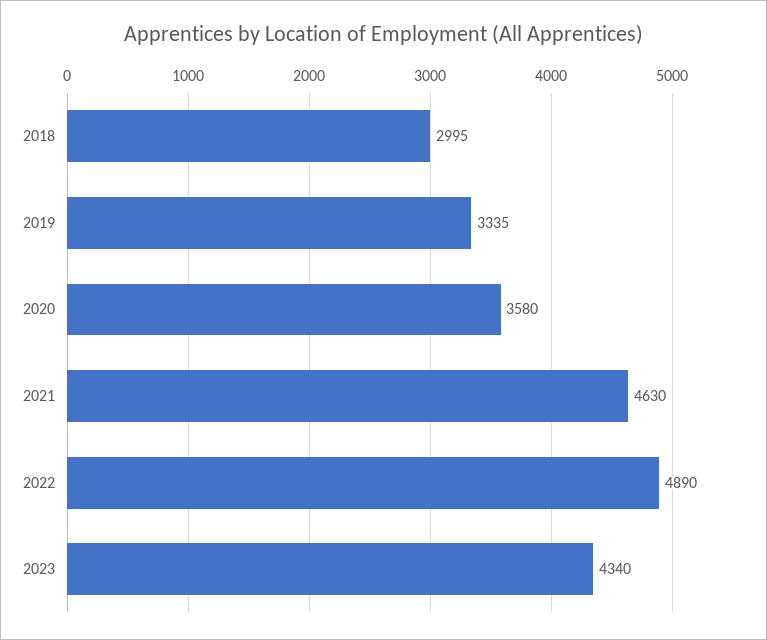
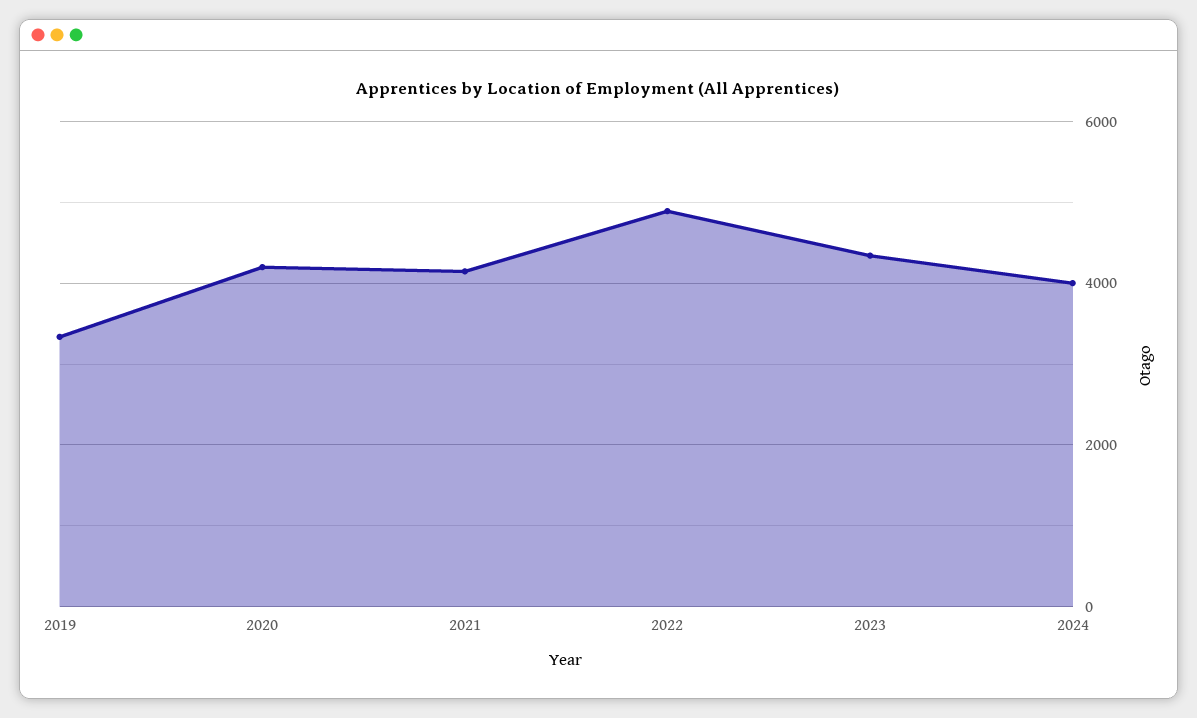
2018: 2995 -> none
2020: 3580 -> 4200
2021: 4630 -> 4200
2024: none -> 4000

